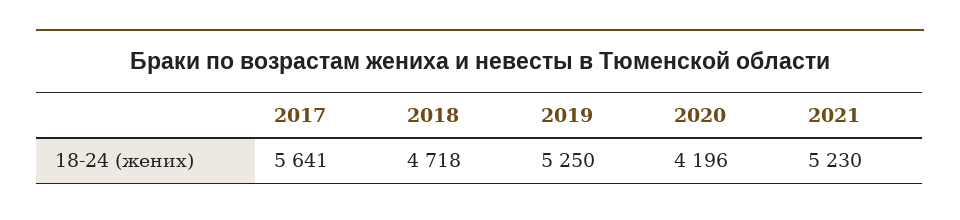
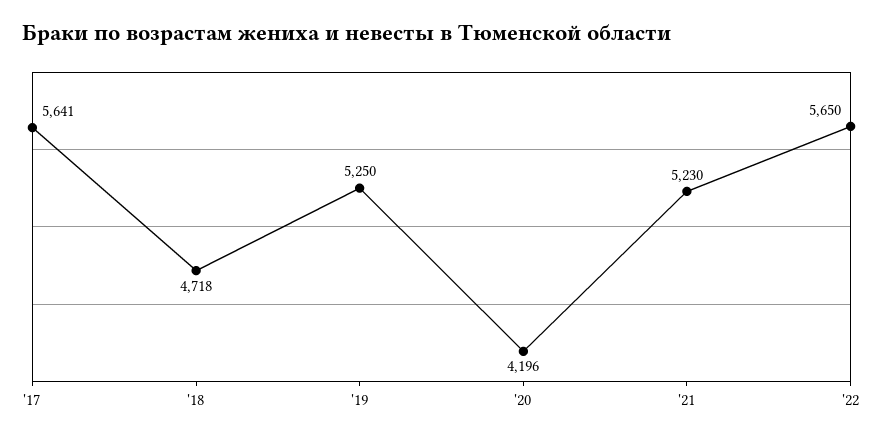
'22: none -> 5650

